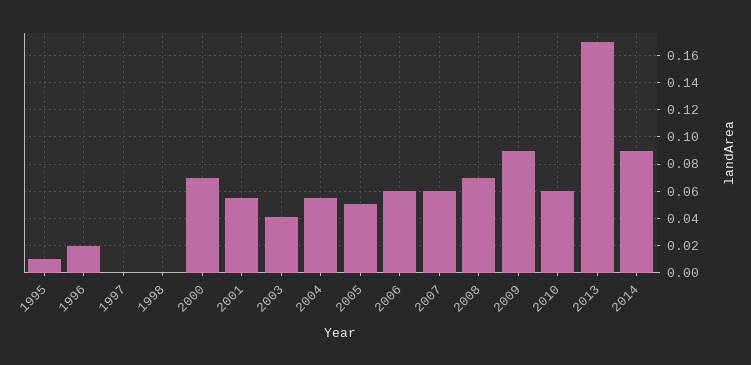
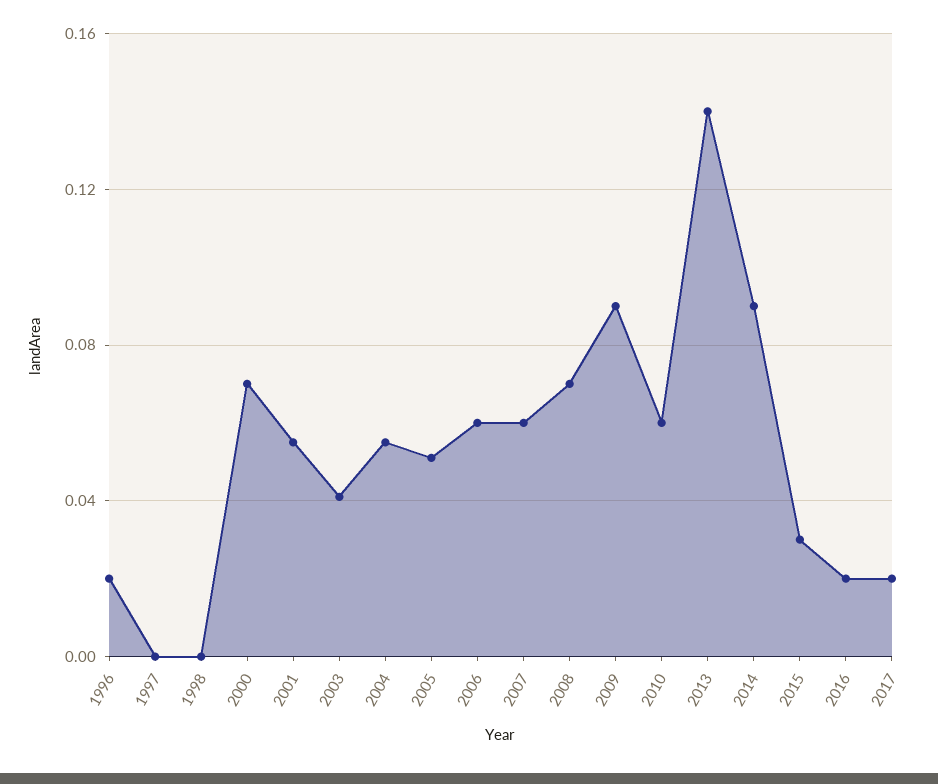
1995: 0.01 -> none
2013: 0.17 -> 0.14
2015: none -> 0.03
2016: none -> 0.02
2017: none -> 0.02

